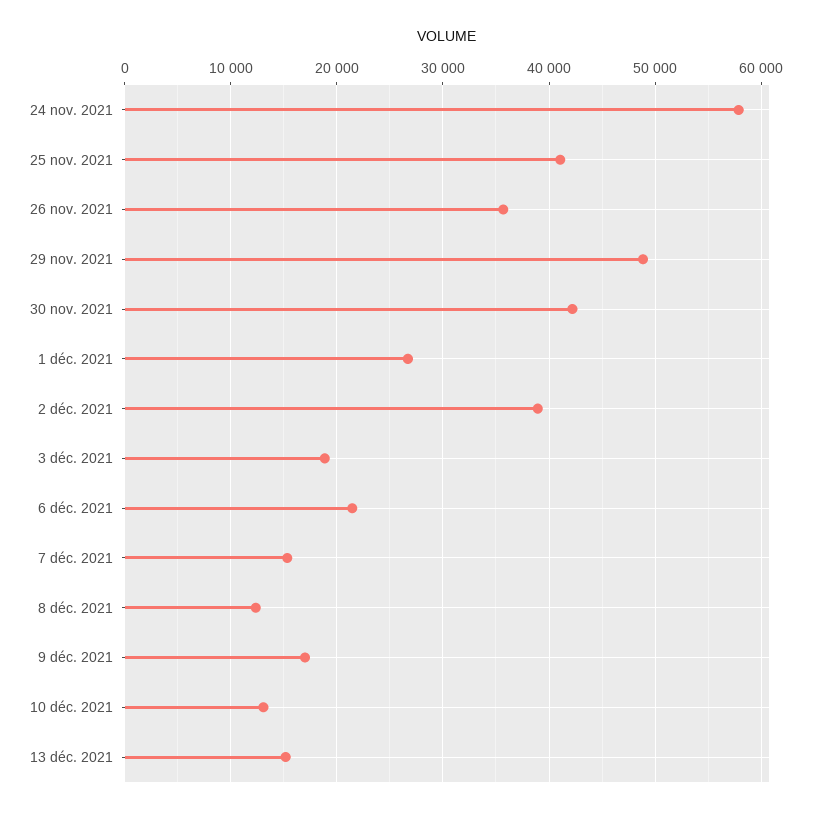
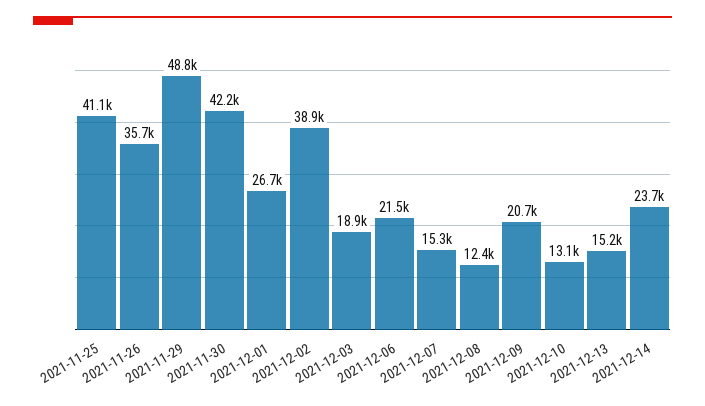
24 nov. 2021: 58000 -> none
9 déc. 2021: 17000 -> 20700
2021-12-14: none -> 23700

